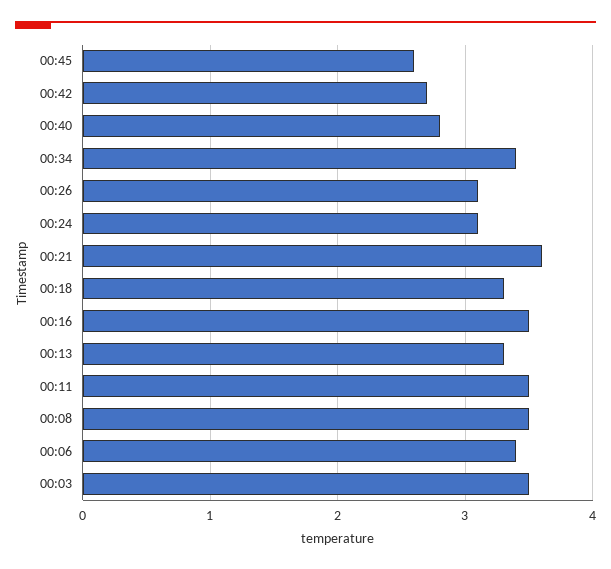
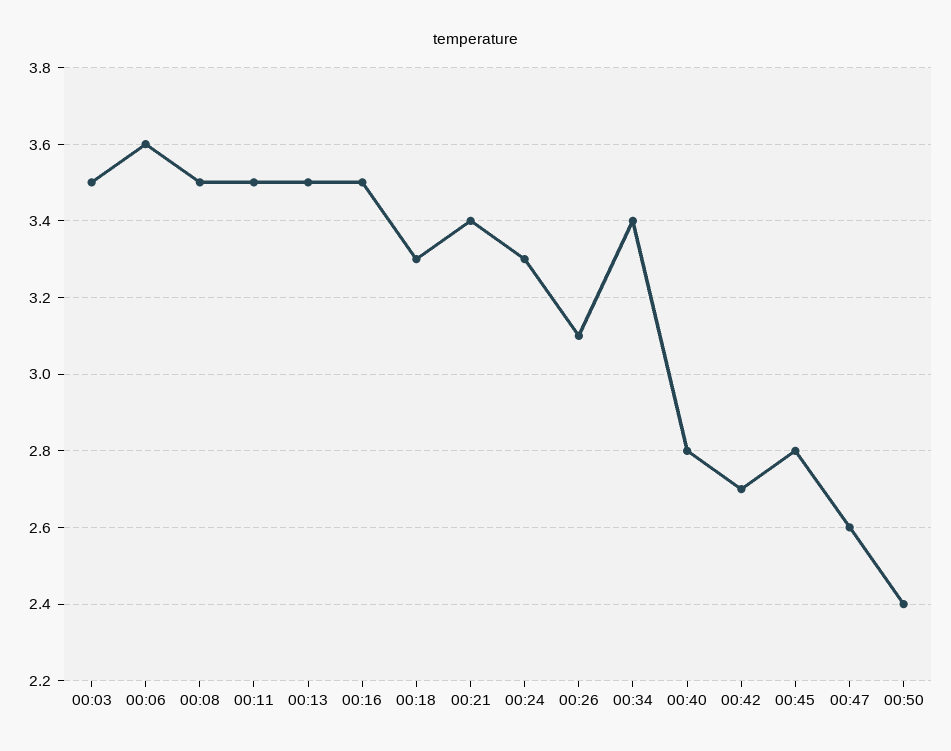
00:45: 2.6 -> 2.8
00:24: 3.1 -> 3.3
00:21: 3.6 -> 3.4
00:13: 3.3 -> 3.5
00:06: 3.4 -> 3.6
00:47: none -> 2.6
00:50: none -> 2.4

